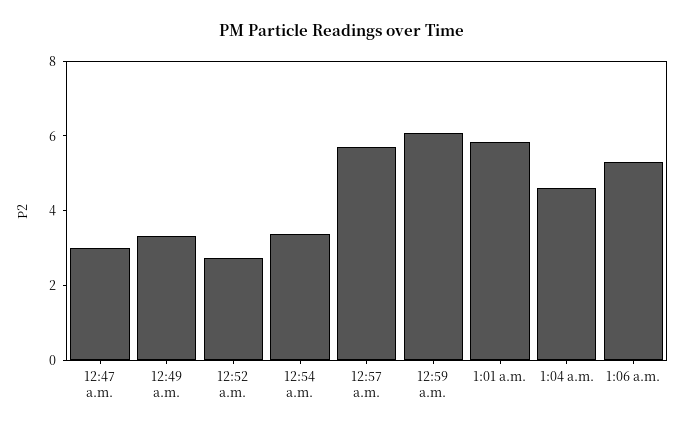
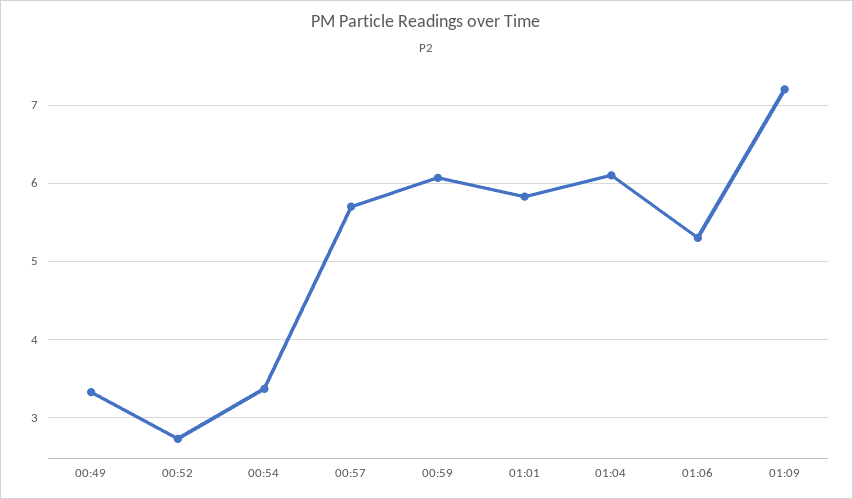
12:47 a.m.: 3 -> none
1:04 a.m.: 4.5 -> 6.1
01:09: none -> 7.2

